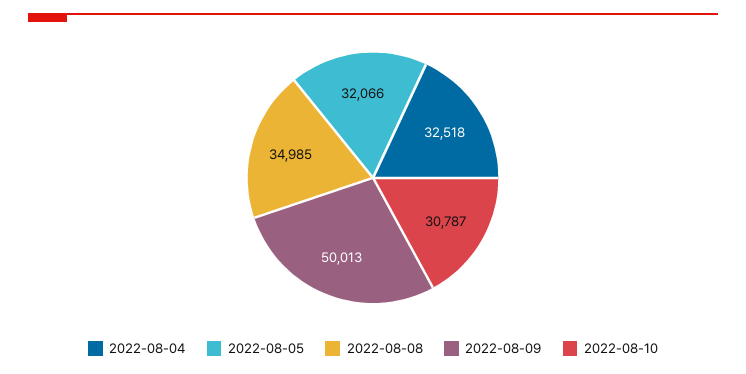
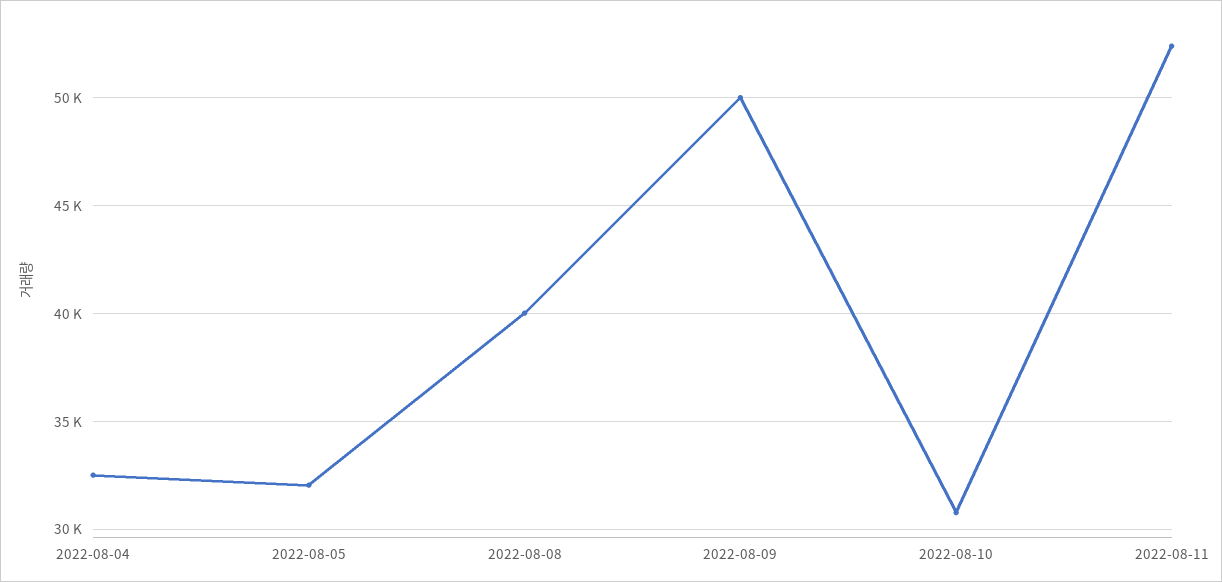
2022-08-08: 34985 -> 40000
2022-08-11: none -> 52500

